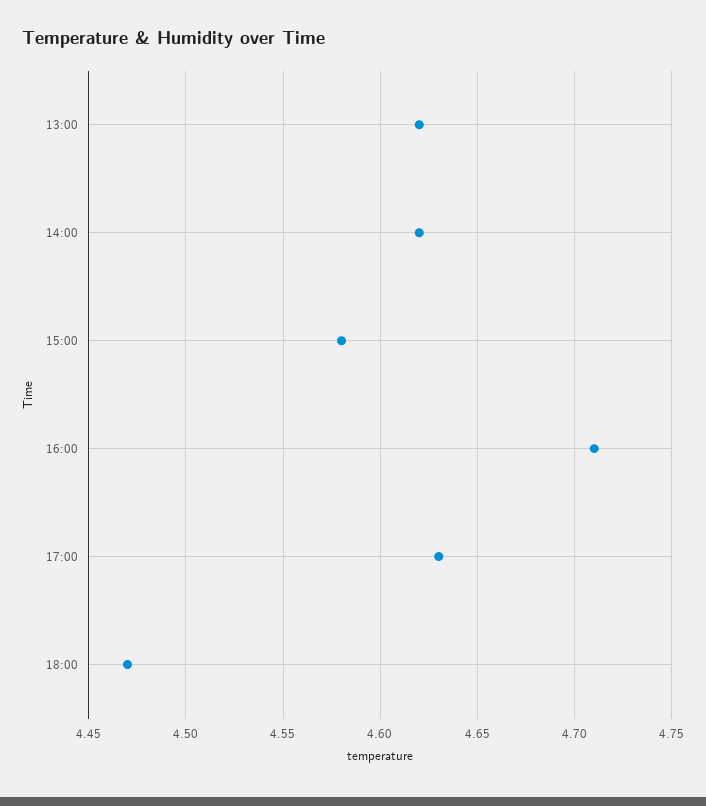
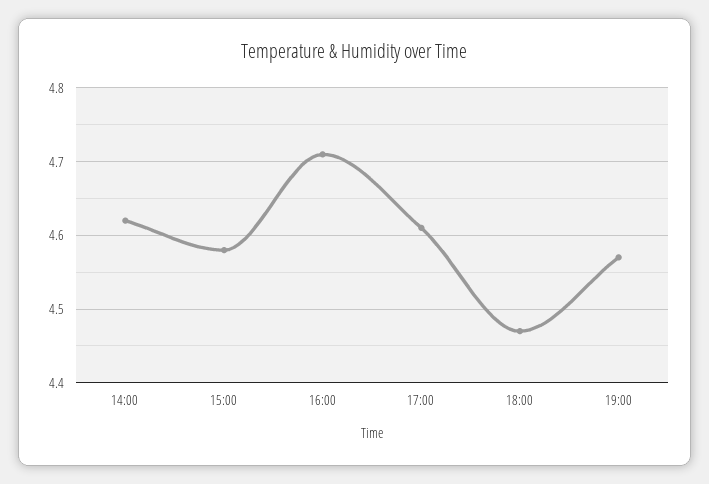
13:00: 4.62 -> none
17:00: 4.63 -> 4.61
19:00: none -> 4.57

